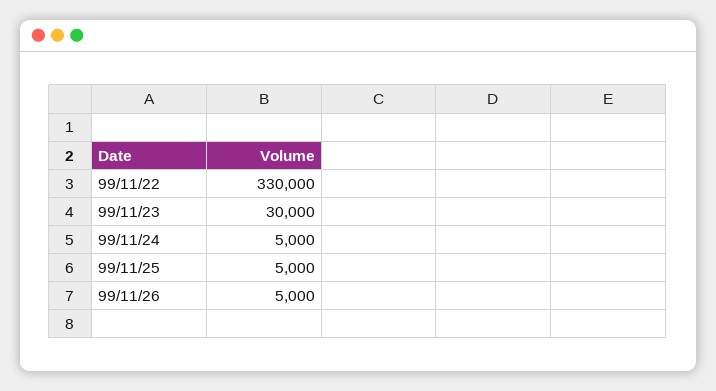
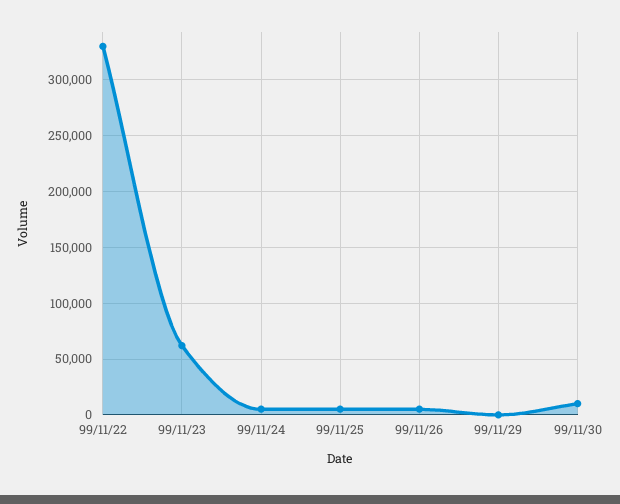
99/11/23: 30000 -> 60000
99/11/29: none -> 0
99/11/30: none -> 10000

